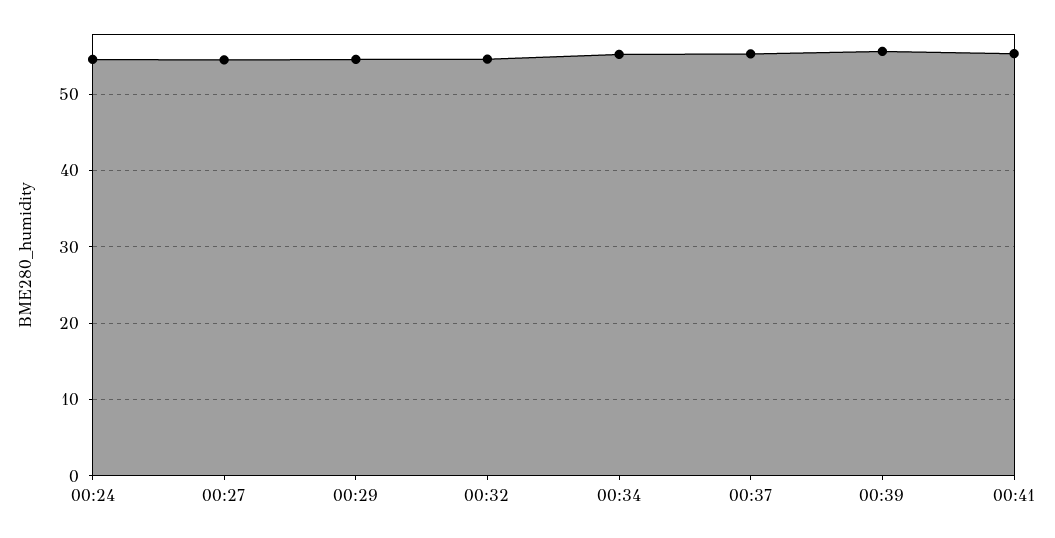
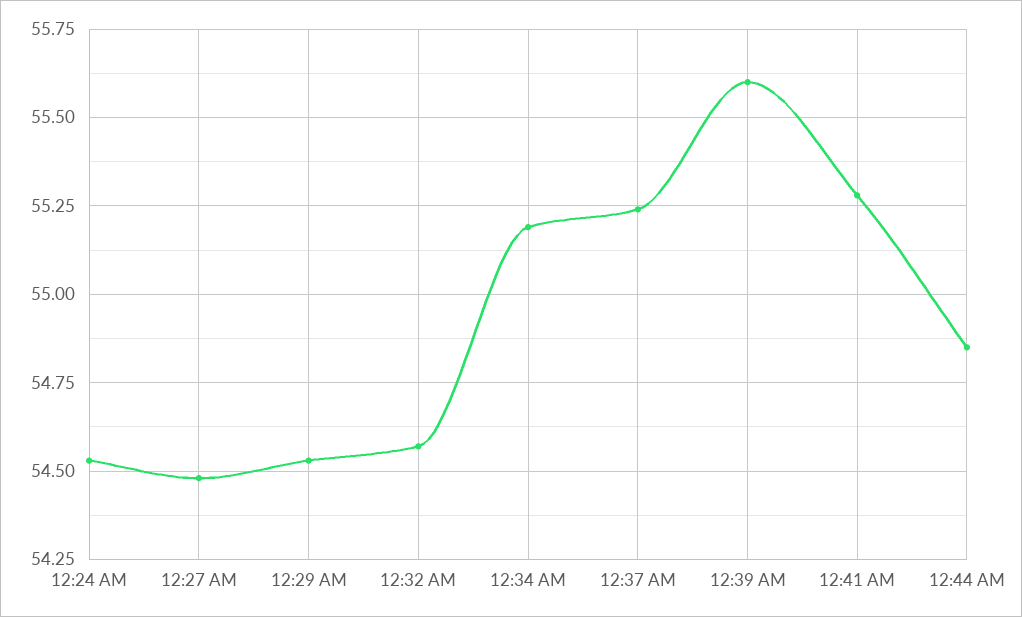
12:44 AM: none -> 54.85

